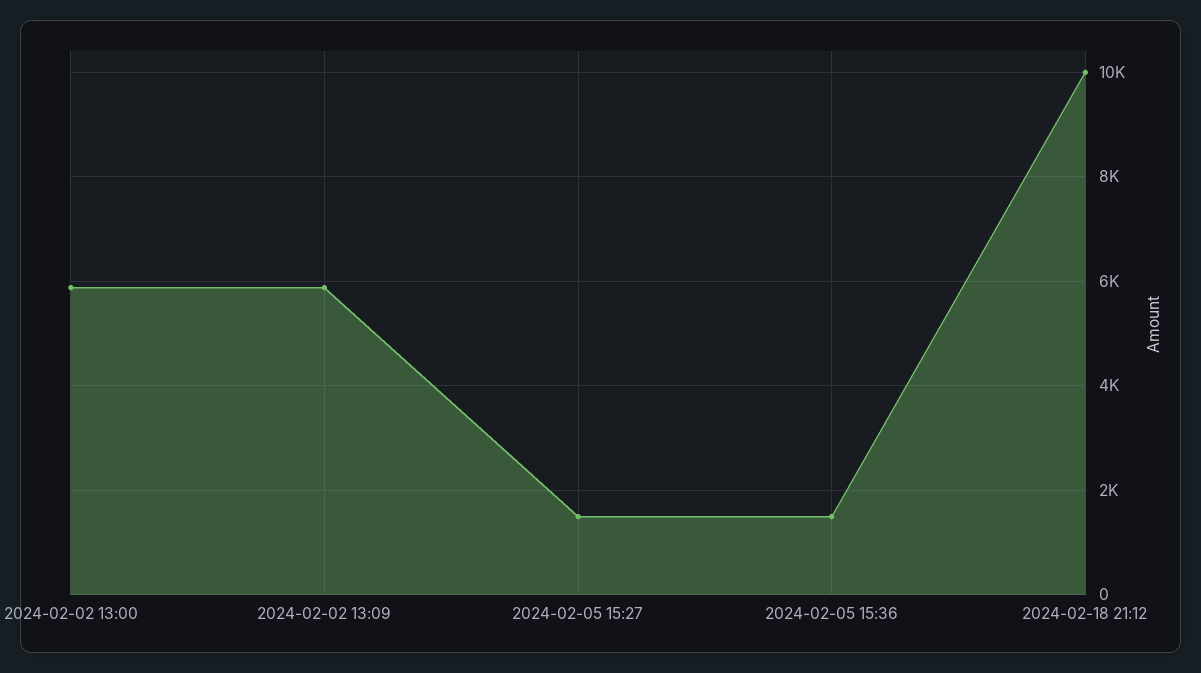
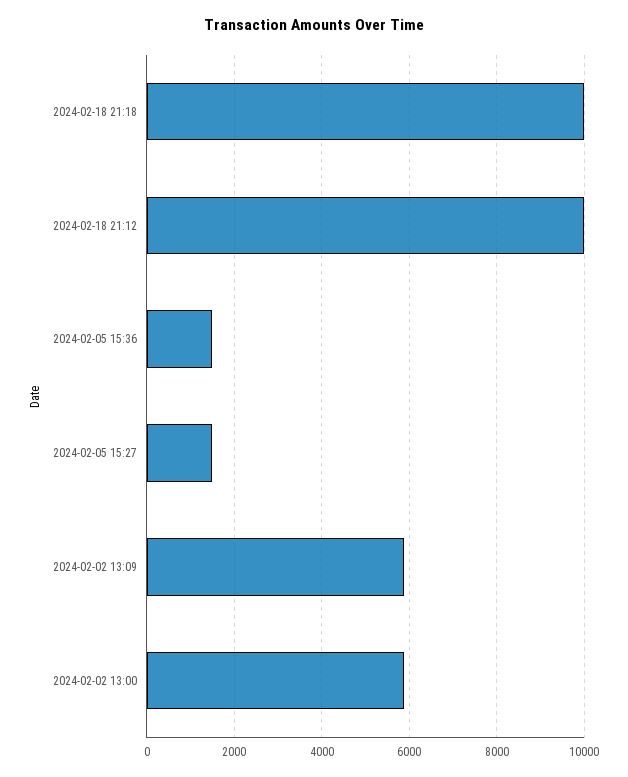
2024-02-18 21:18: none -> 10000

